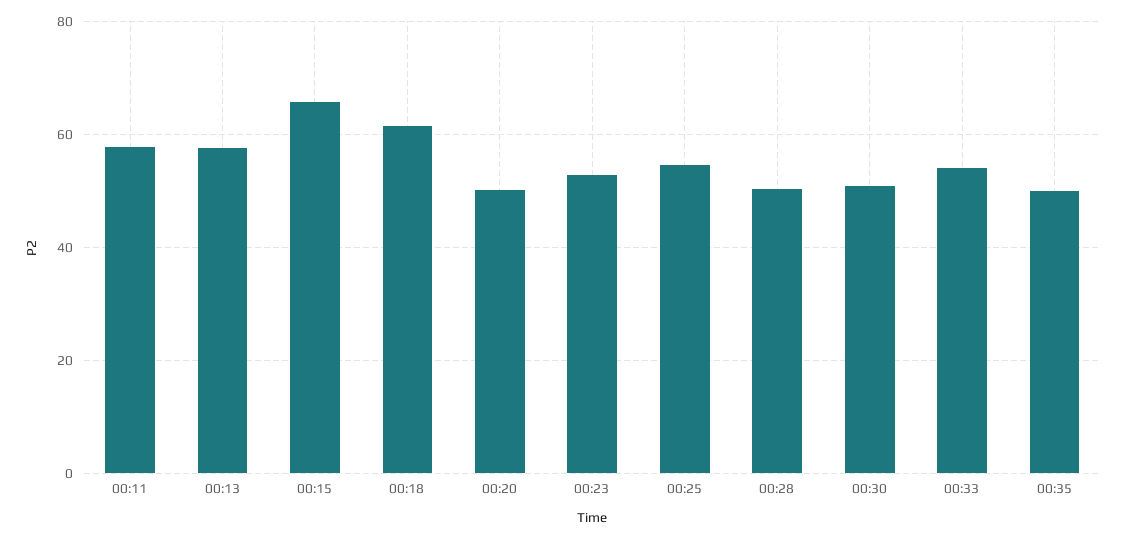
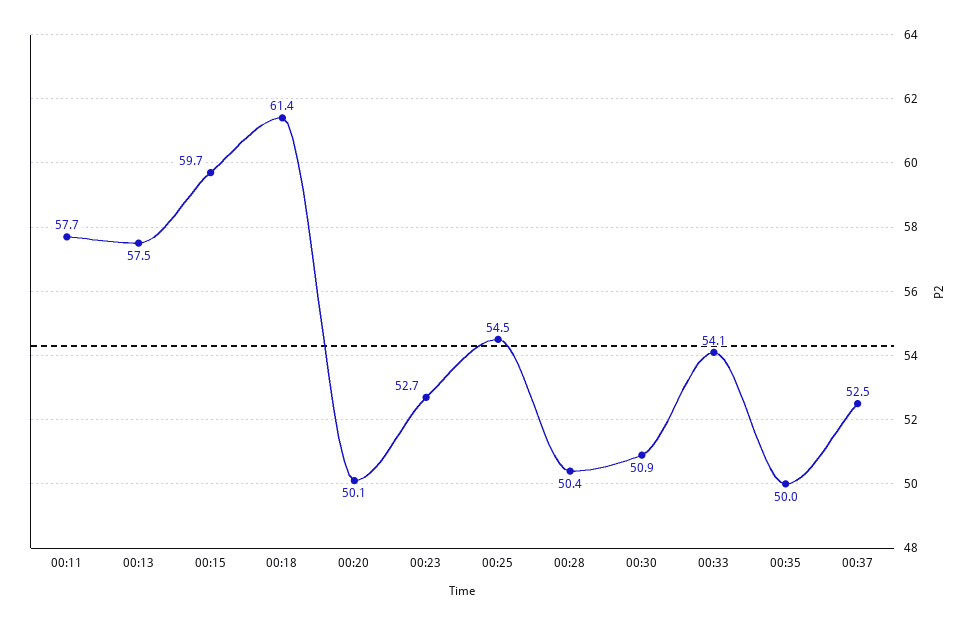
00:15: 66 -> 59.7
00:37: none -> 52.5

